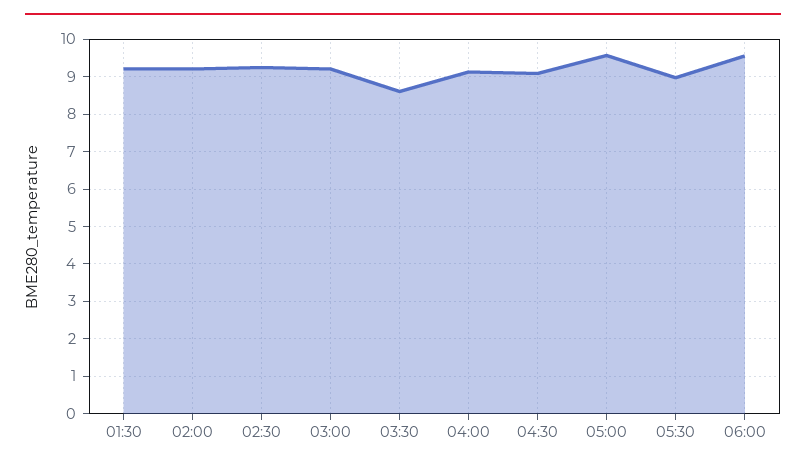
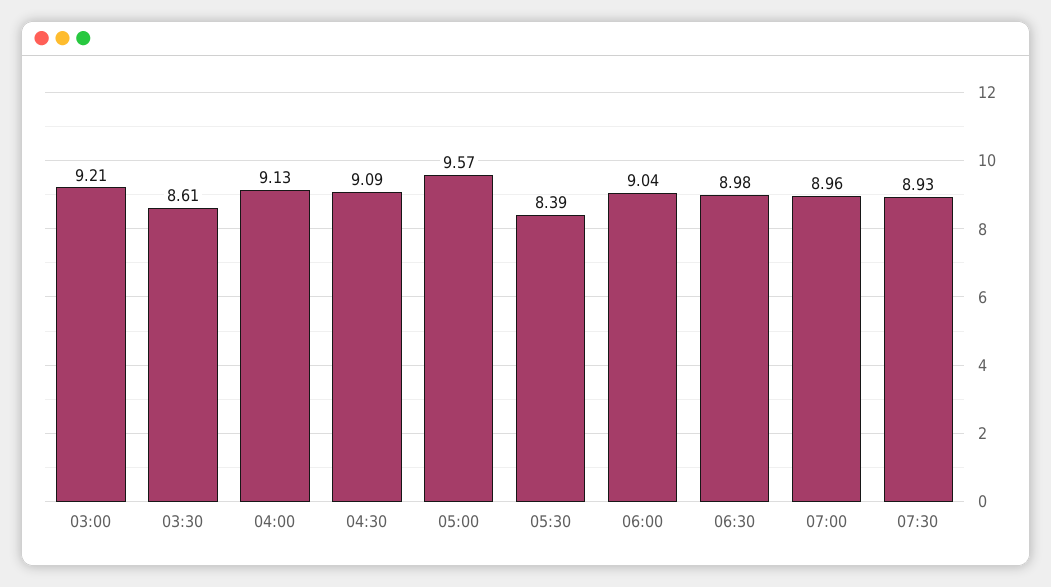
01:30: 9.2 -> none
02:00: 9.2 -> none
02:30: 9.2 -> none
05:30: 9 -> 8.39
06:00: 9.6 -> 9.04
06:30: none -> 8.98
07:00: none -> 8.96
07:30: none -> 8.93

